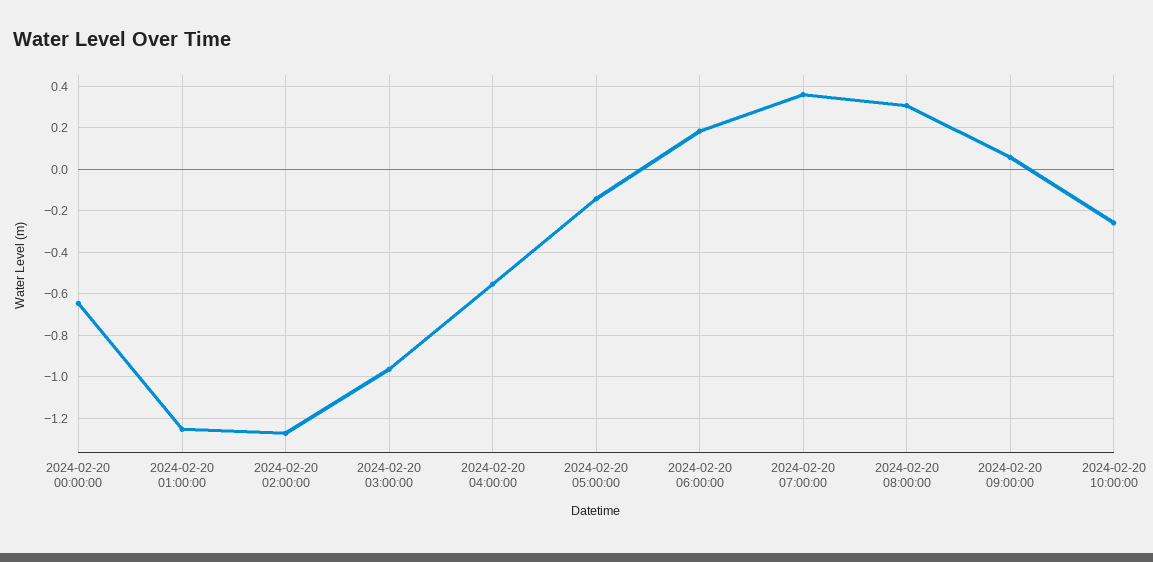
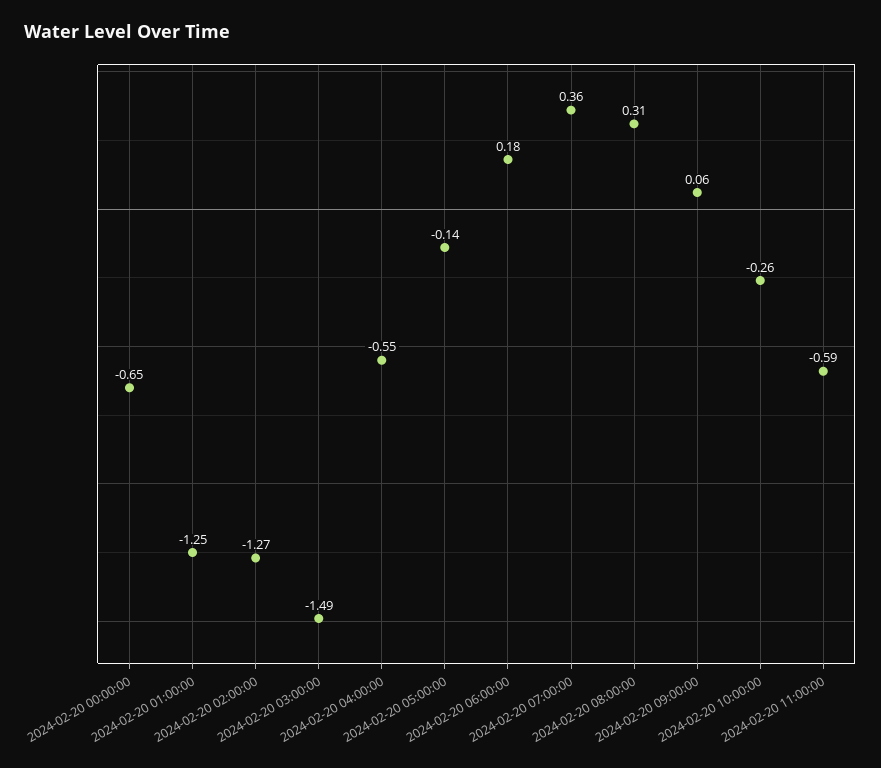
2024-02-20 03:00:00: -0.95 -> -1.49
2024-02-20 11:00:00: none -> -0.59

